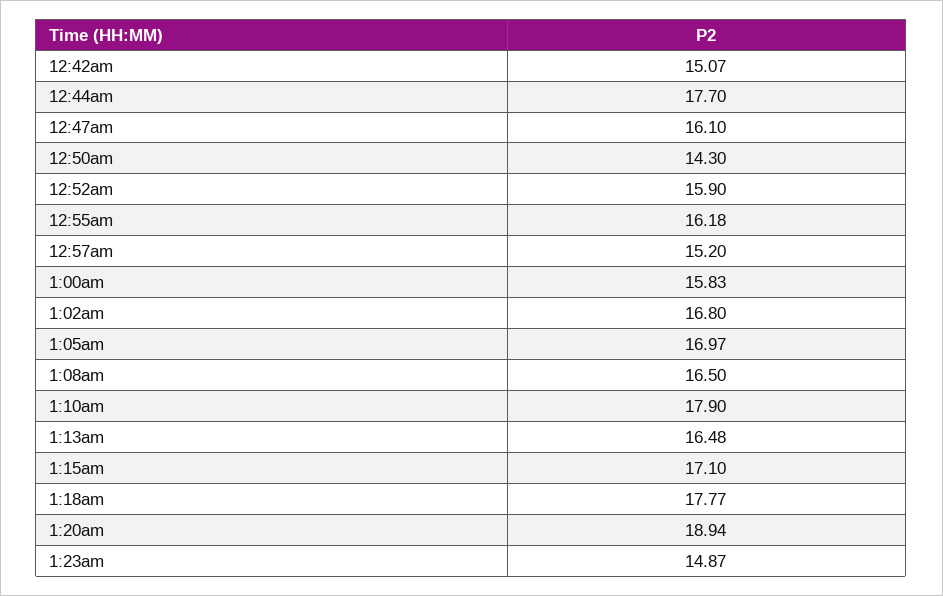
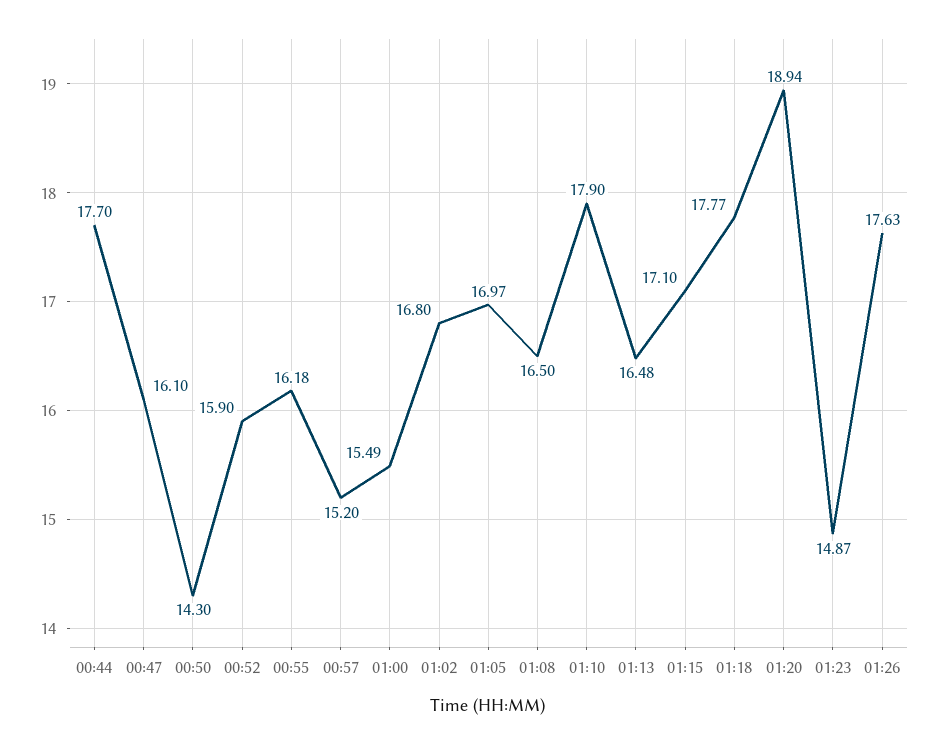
12:42am: 15.07 -> none
1:00am: 15.83 -> 15.49
01:26: none -> 17.63

